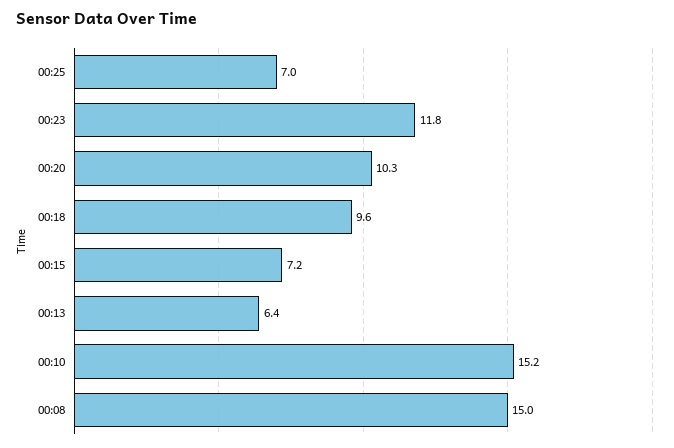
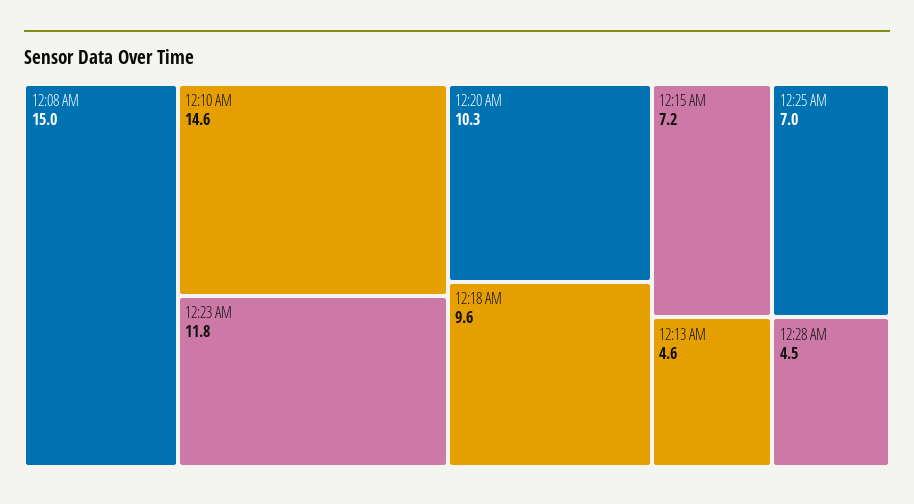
00:13: 6.4 -> 4.6
00:10: 15.2 -> 14.6
12:28 AM: none -> 4.5

